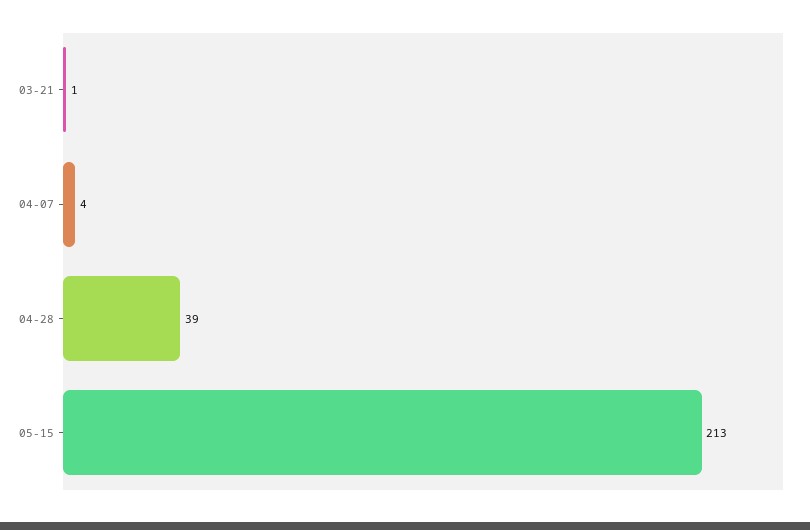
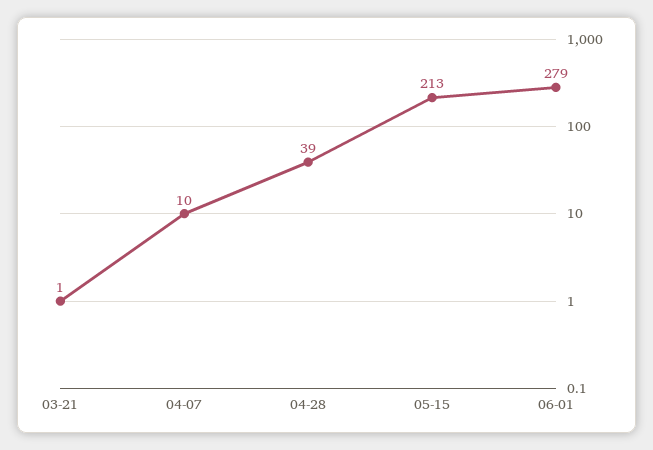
04-07: 4 -> 10
06-01: none -> 279

